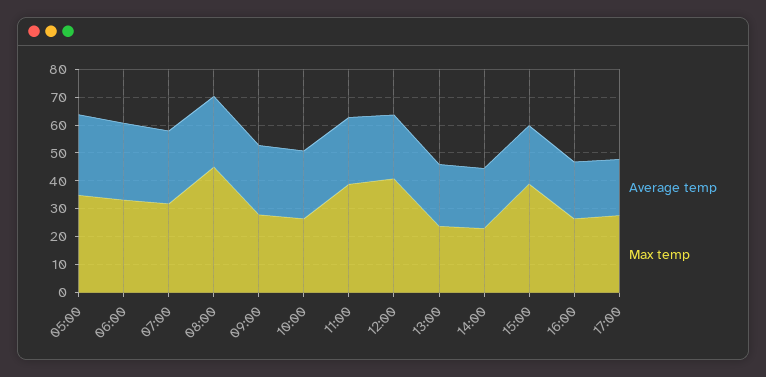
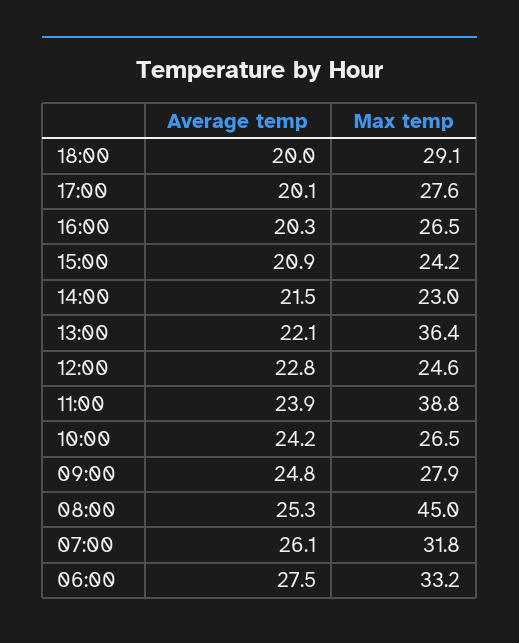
Average temp, 05:00: 30 -> none
Max temp, 05:00: 35 -> none
Max temp, 12:00: 40 -> 24.6
Max temp, 13:00: 25 -> 36.4
Max temp, 15:00: 40 -> 24.2
Average temp, 18:00: none -> 20
Max temp, 18:00: none -> 29.1

